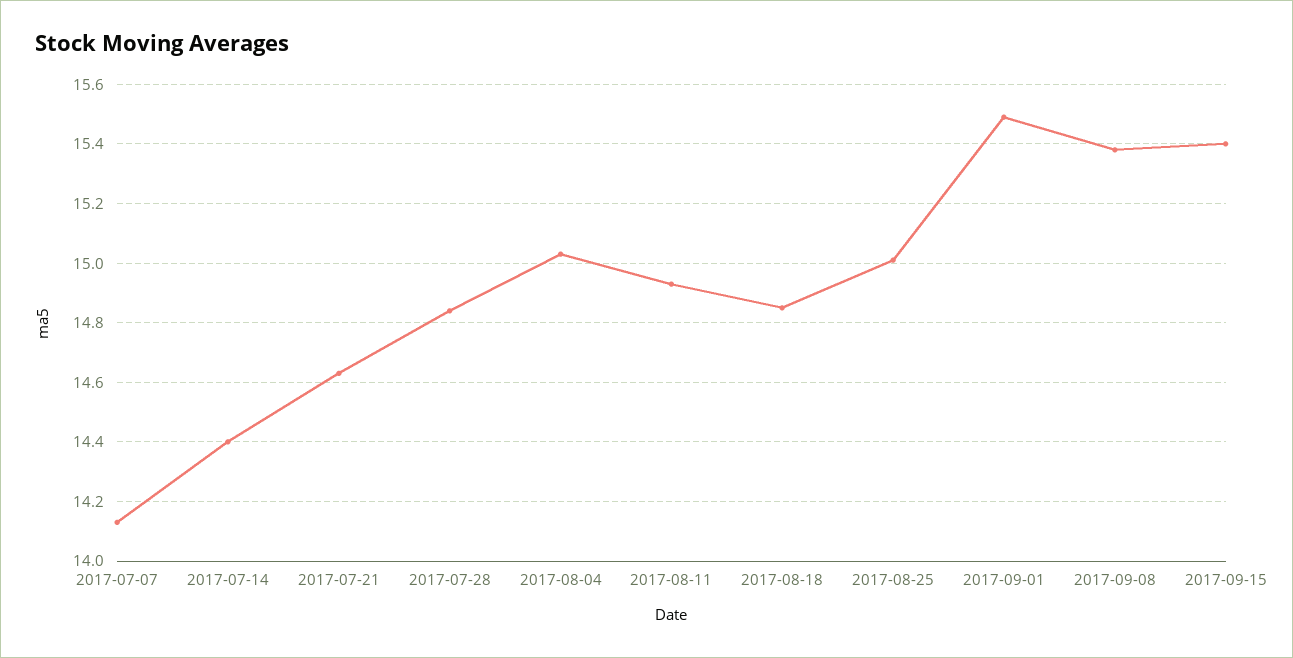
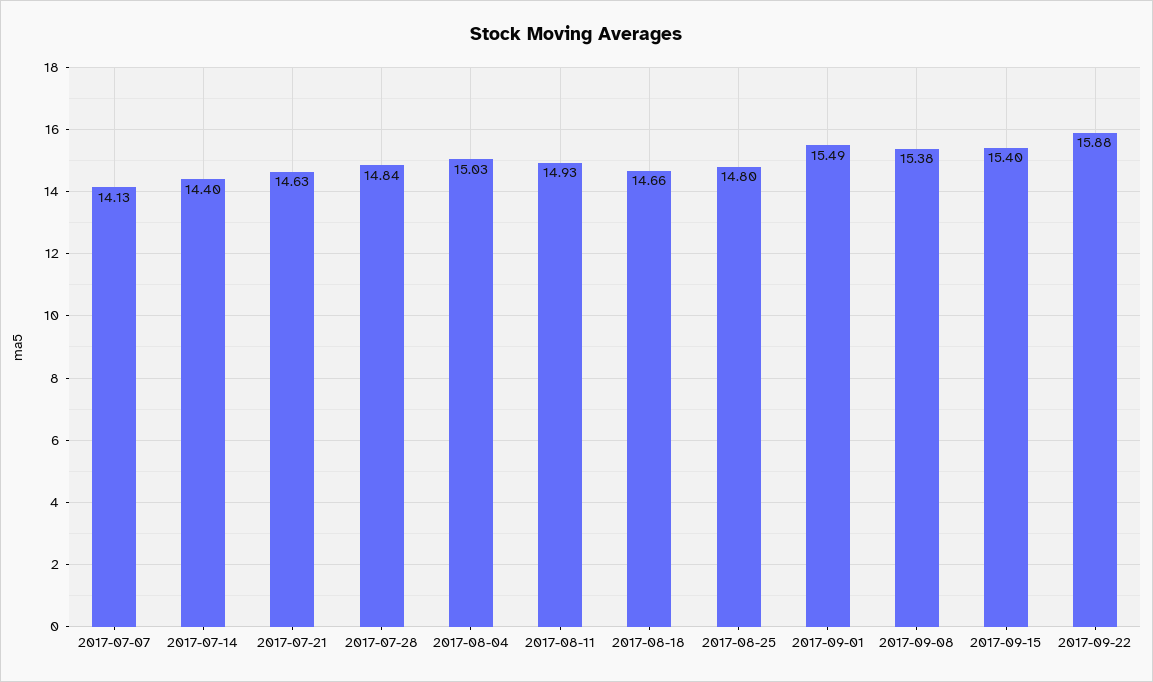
2017-08-18: 14.85 -> 14.66
2017-08-25: 15 -> 14.8
2017-09-22: none -> 15.88

